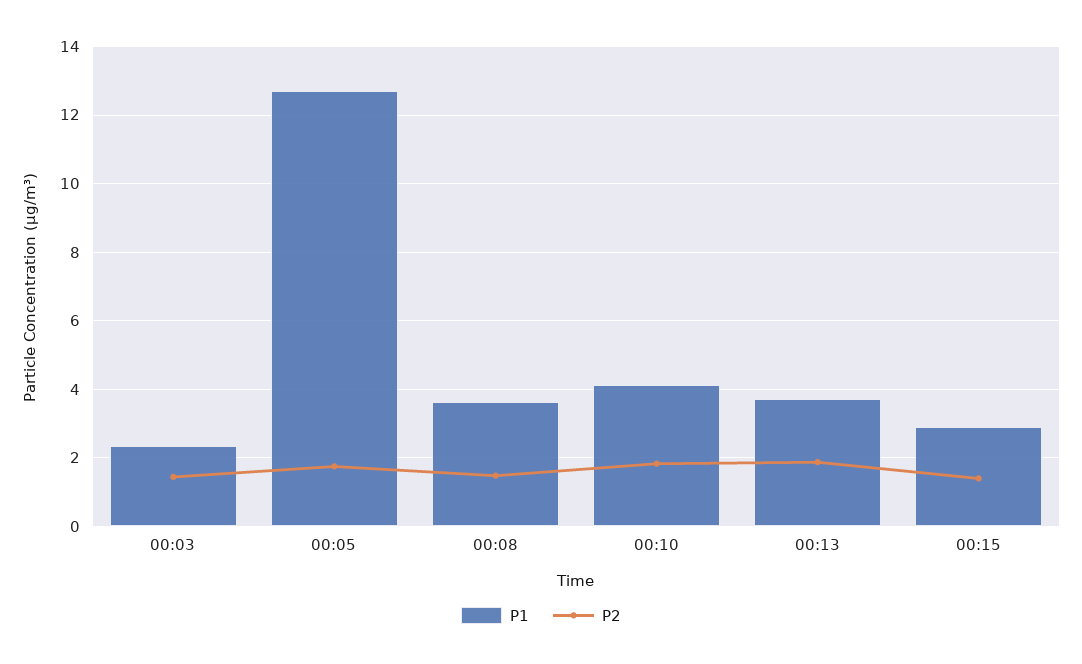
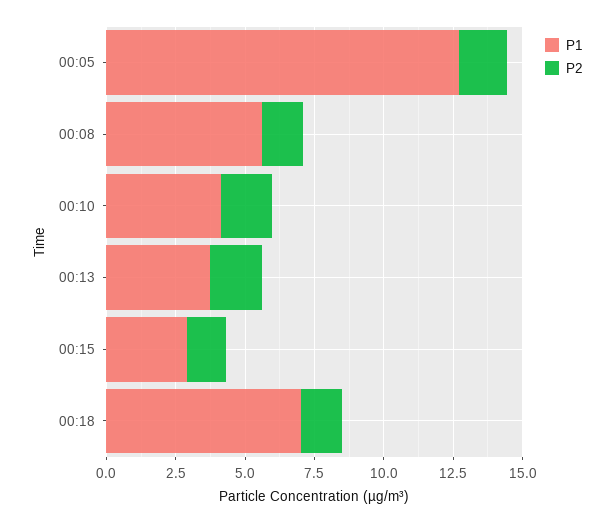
P1, 00:03: 2.4 -> none
P2, 00:03: 1.4 -> none
P1, 00:08: 3.6 -> 5.5
P1, 00:18: none -> 7
P2, 00:18: none -> 1.5

